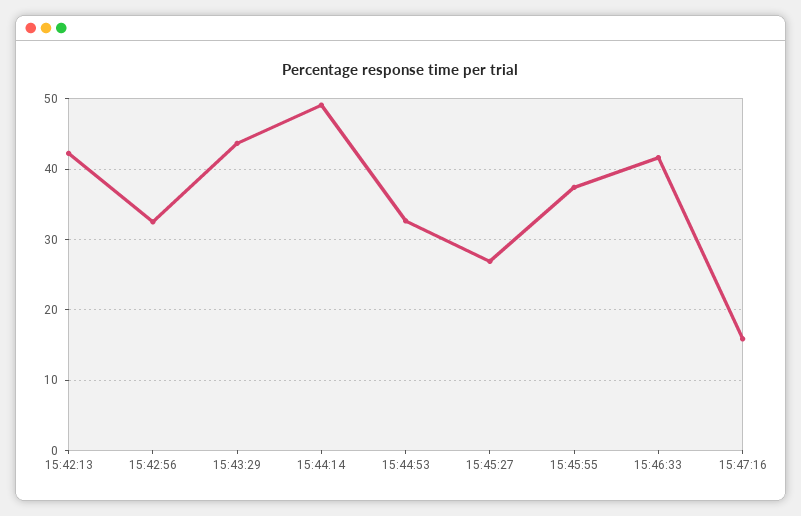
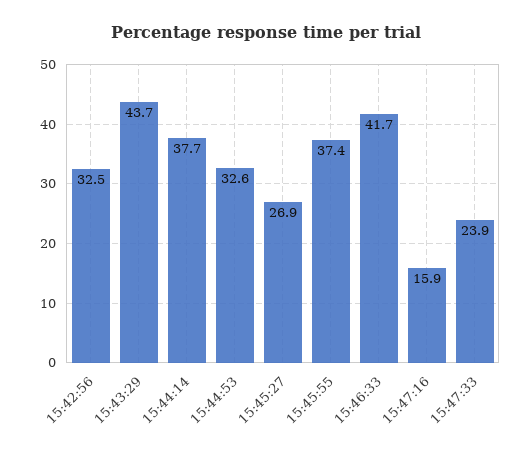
15:42:13: 42 -> none
15:44:14: 49 -> 37.7
15:47:33: none -> 23.9

